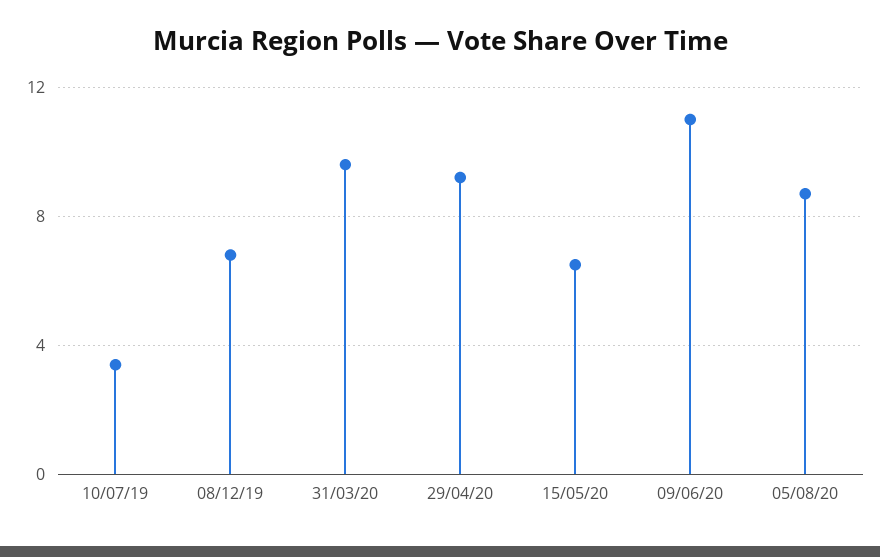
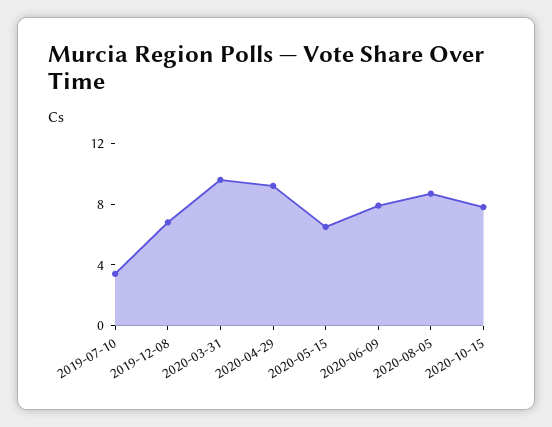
09/06/20: 11 -> 8
2020-10-15: none -> 8

